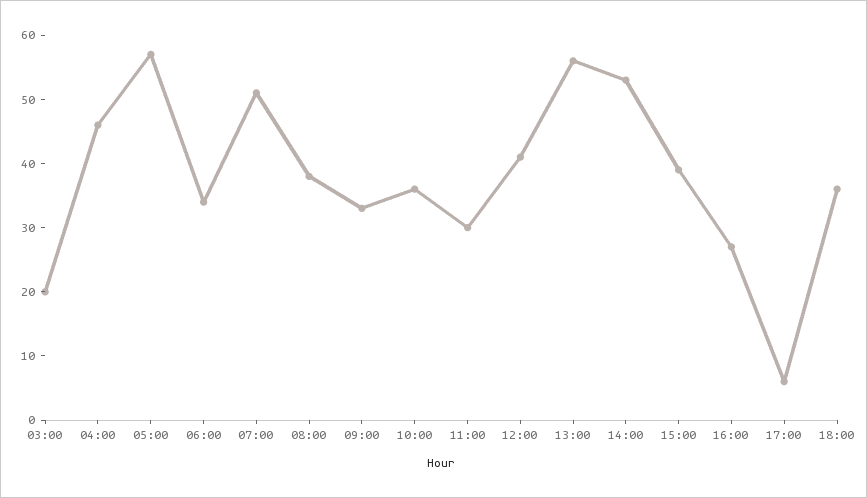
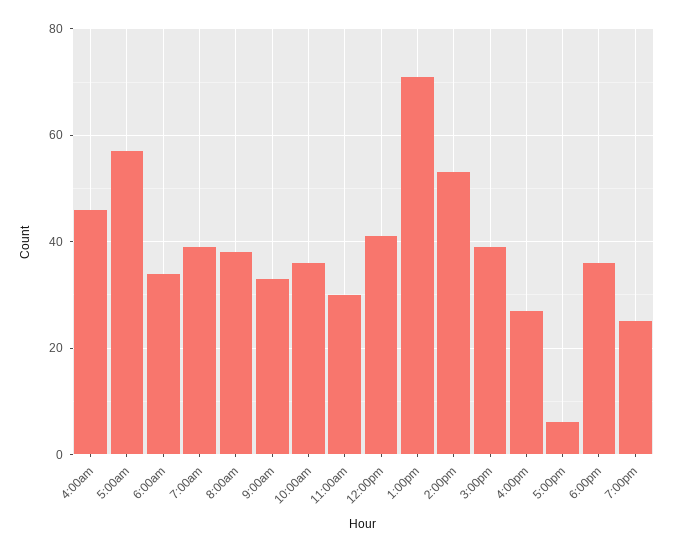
03:00: 20 -> none
07:00: 50 -> 40
13:00: 55 -> 70
7:00pm: none -> 25

